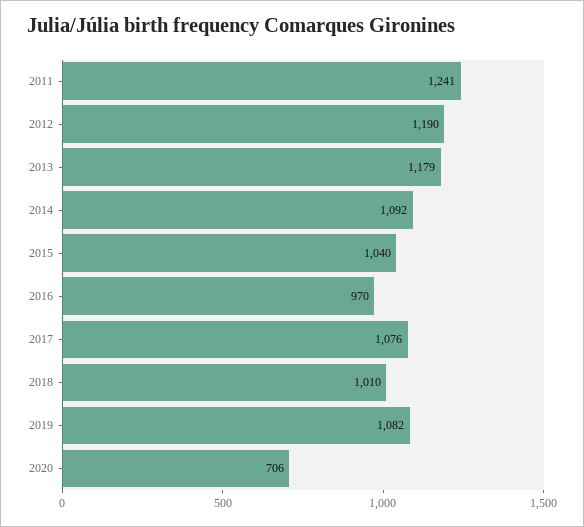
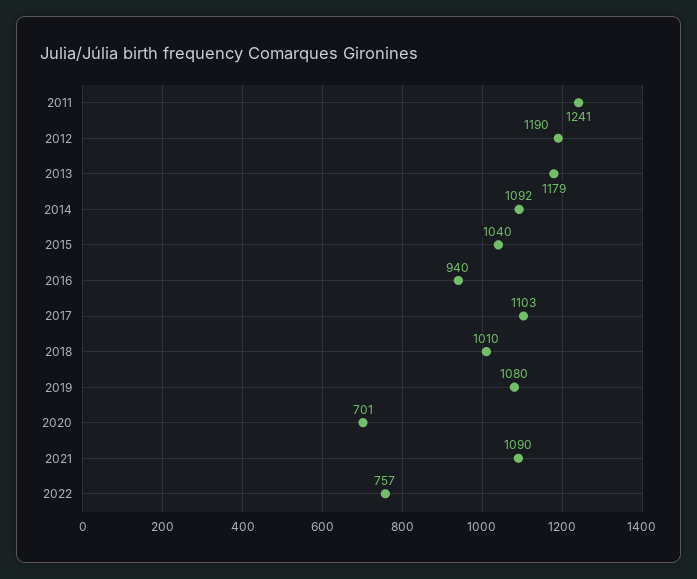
2016: 970 -> 940
2017: 1076 -> 1103
2019: 1082 -> 1080
2020: 706 -> 701
2021: none -> 1090
2022: none -> 757

